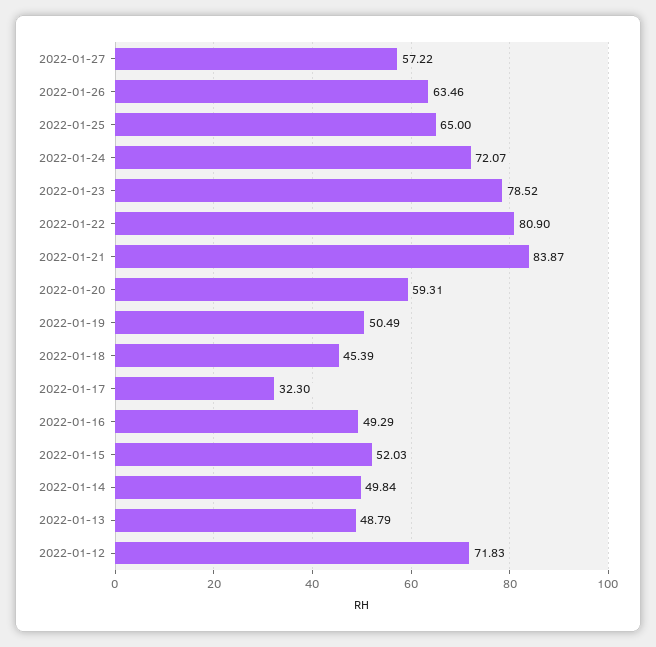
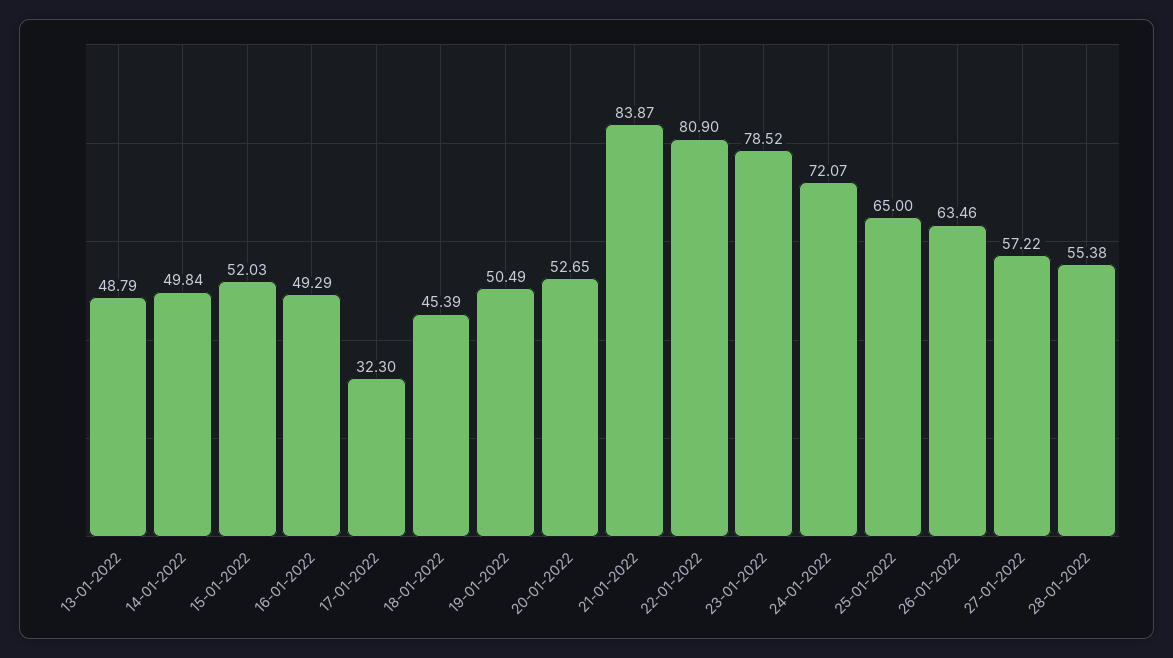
2022-01-20: 59.31 -> 52.65
2022-01-12: 71.83 -> none
28-01-2022: none -> 55.38

